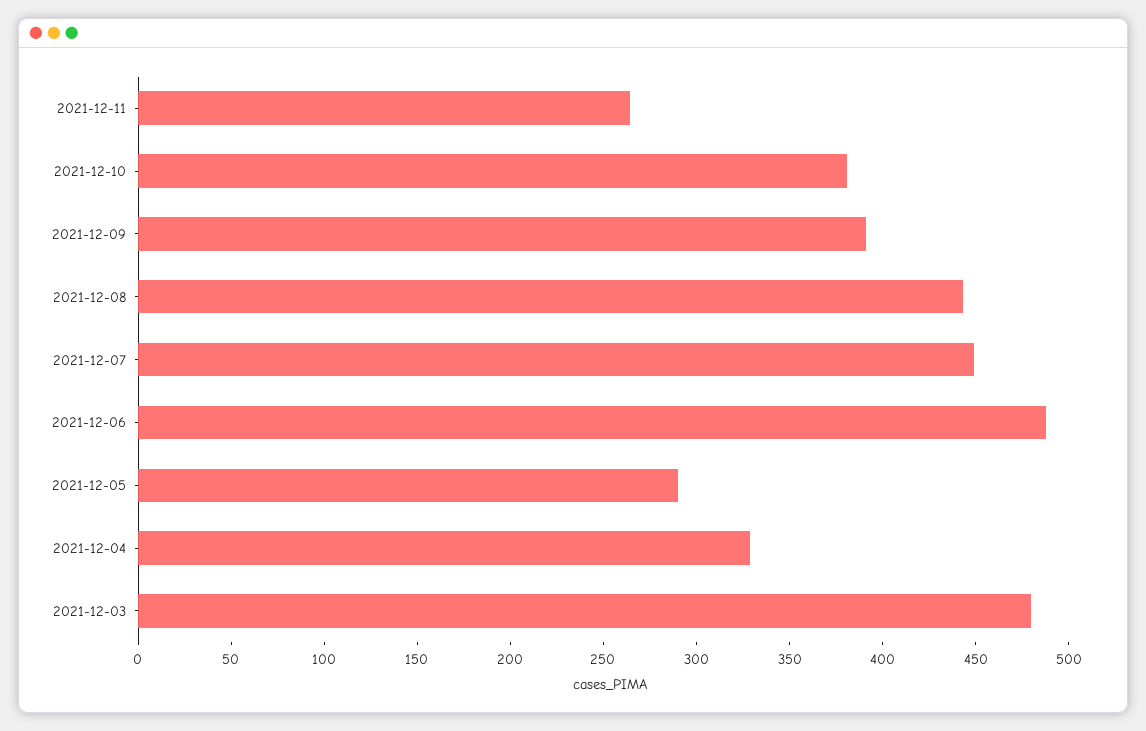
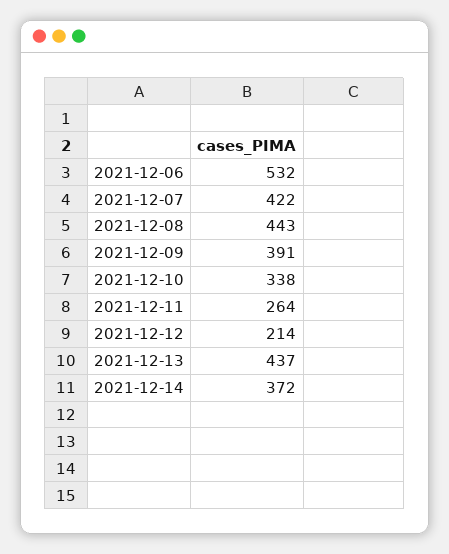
2021-12-10: 380 -> 338
2021-12-07: 450 -> 422
2021-12-06: 490 -> 532
2021-12-05: 290 -> none
2021-12-04: 330 -> none
2021-12-03: 480 -> none
2021-12-12: none -> 214
2021-12-13: none -> 437
2021-12-14: none -> 372

